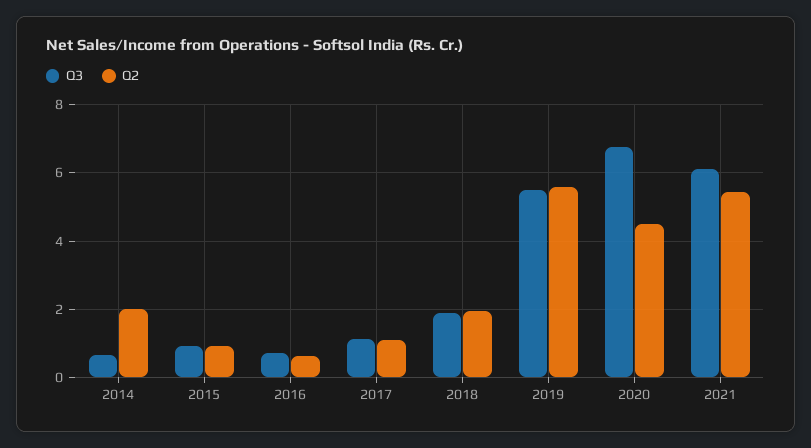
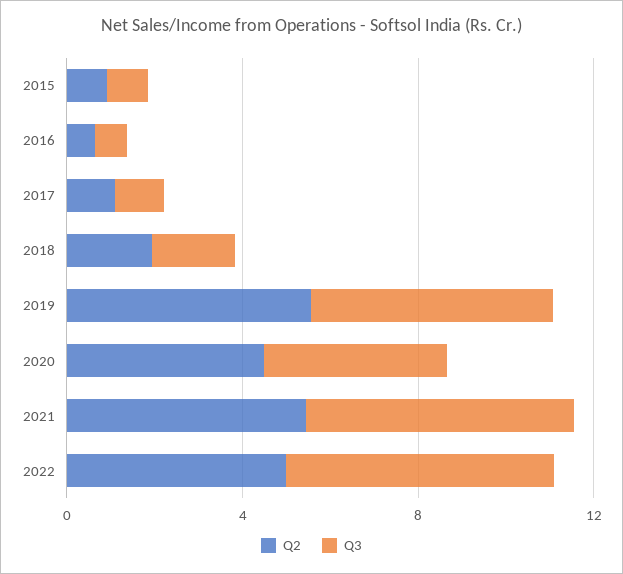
Q3, 2014: 0.6 -> none
Q2, 2014: 2 -> none
Q3, 2020: 6.8 -> 4
Q2, 2022: none -> 5
Q3, 2022: none -> 6

